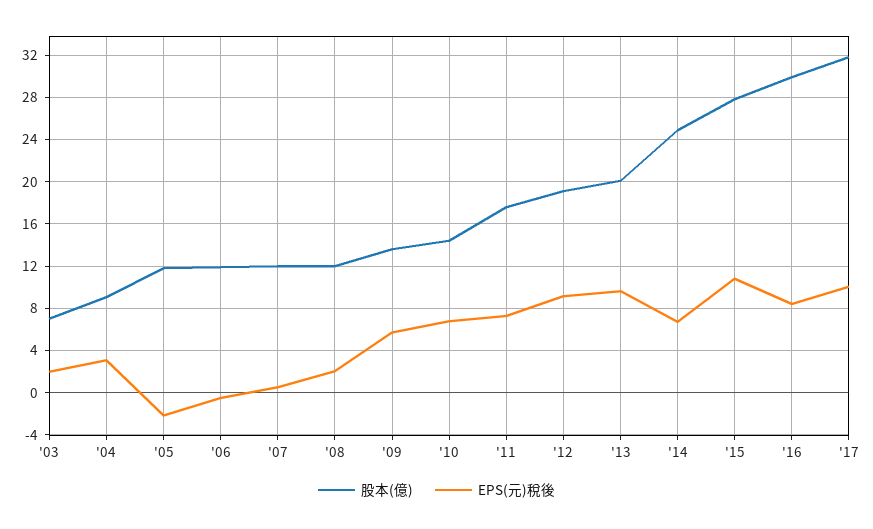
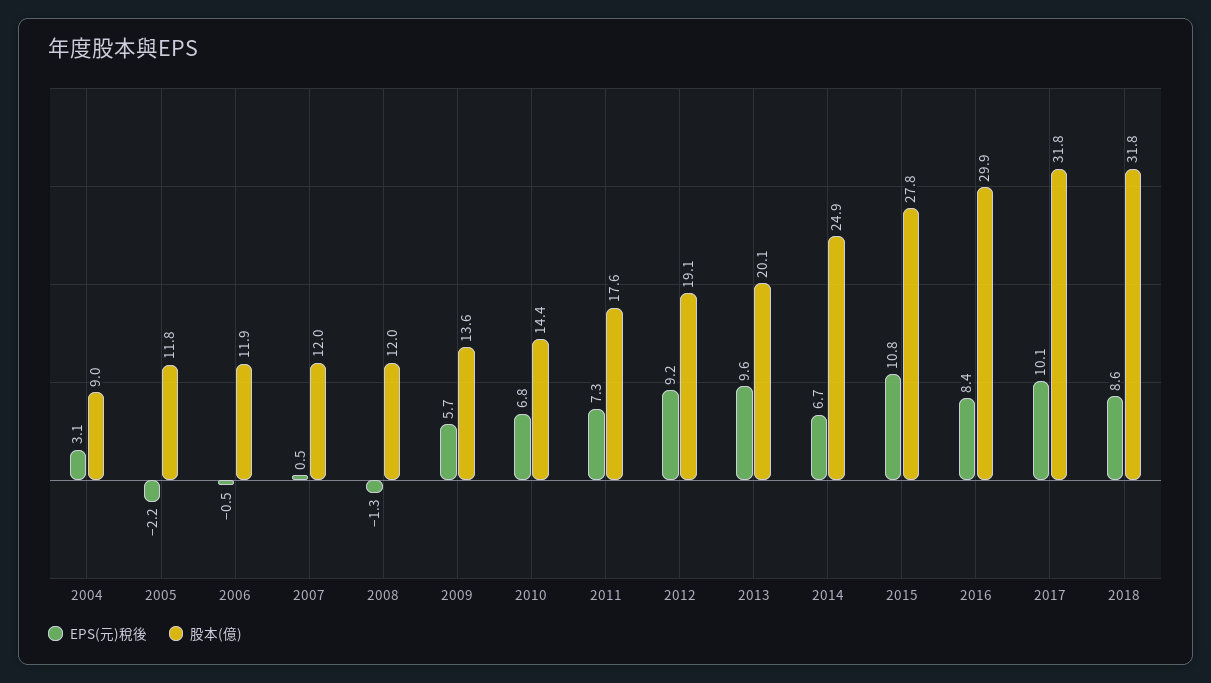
股本(億), '03: 7 -> none
EPS(元)稅後, '03: 2 -> none
EPS(元)稅後, '08: 2 -> -1.3
EPS(元)稅後, 2018: none -> 8.6
股本(億), 2018: none -> 31.8

